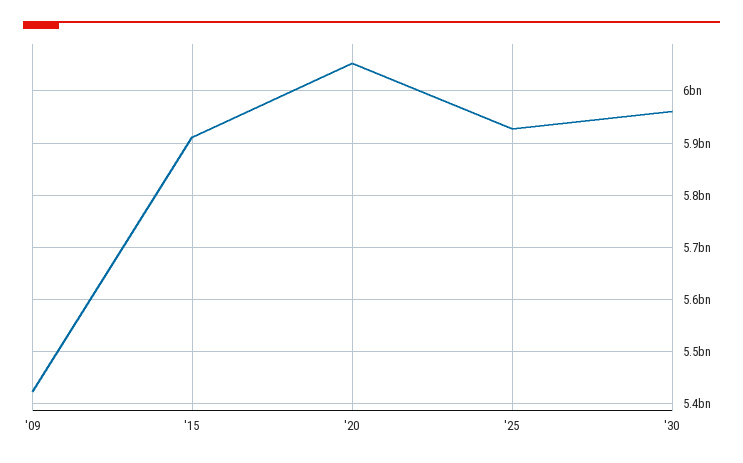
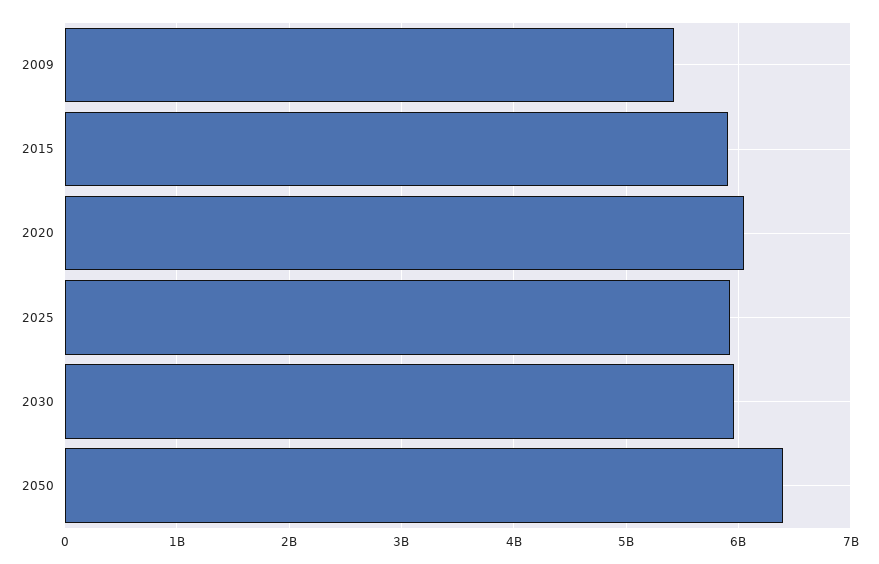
2050: none -> 6400000000

